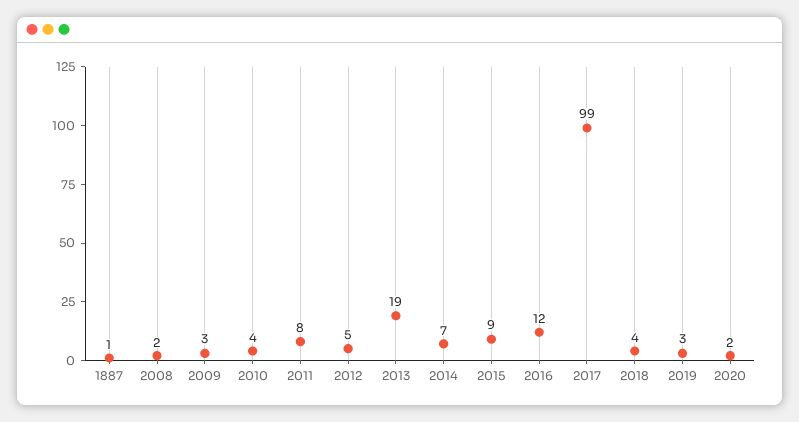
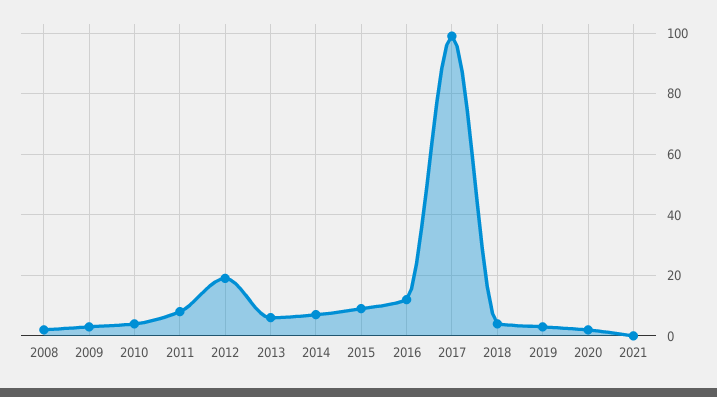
1887: 1 -> none
2012: 5 -> 20
2013: 19 -> 5
2021: none -> 0

